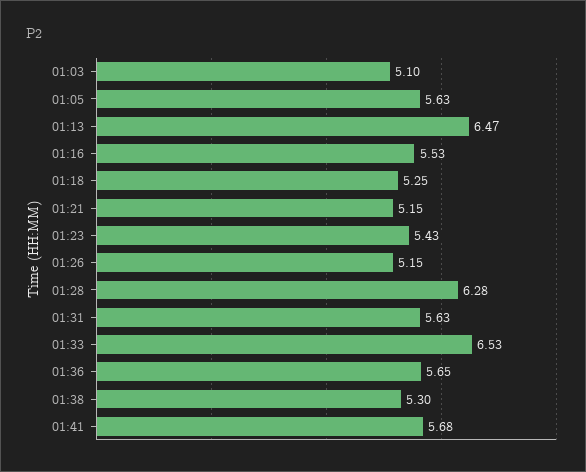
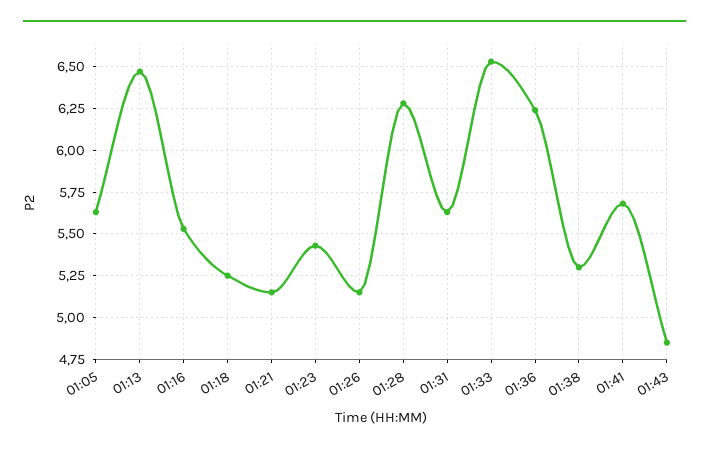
01:03: 5.1 -> none
01:36: 5.65 -> 6.25
01:43: none -> 4.85

